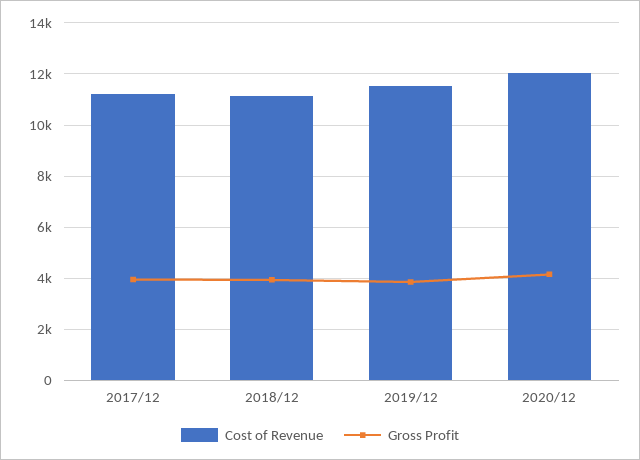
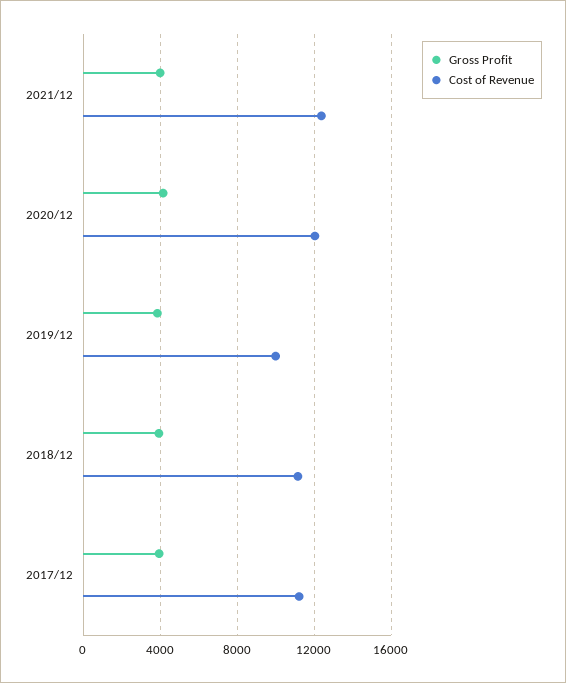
Cost of Revenue, 2019/12: 11500 -> 10000
Gross Profit, 2021/12: none -> 4000
Cost of Revenue, 2021/12: none -> 12500

